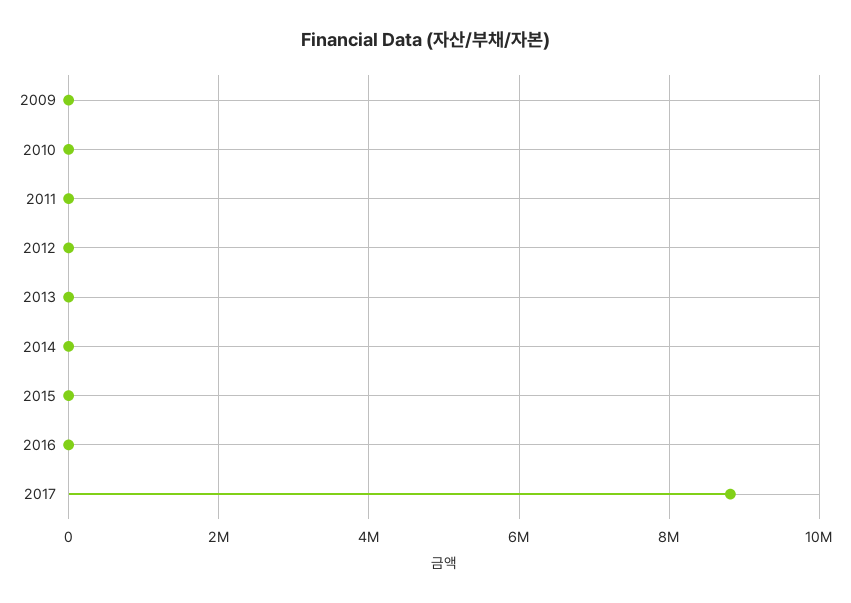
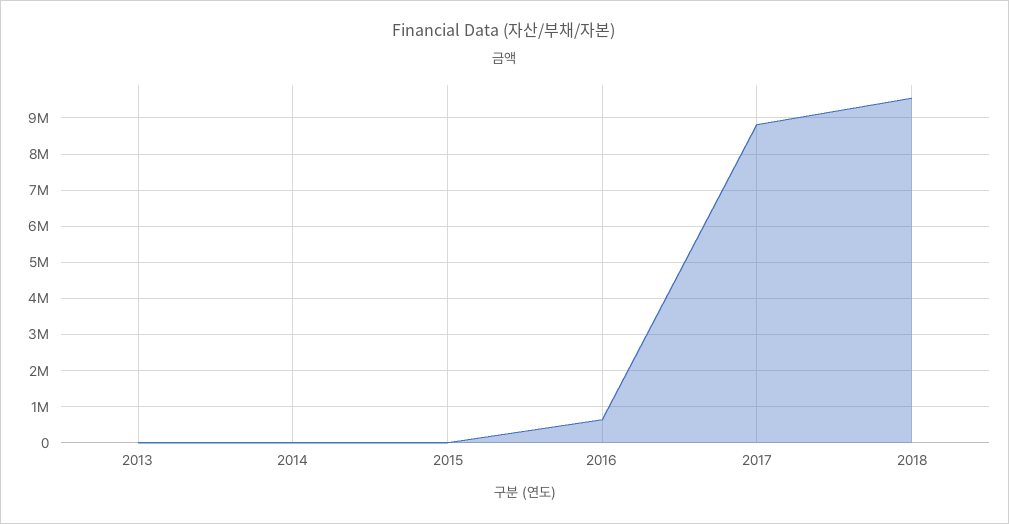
2009: 0 -> none
2010: 0 -> none
2011: 0 -> none
2012: 0 -> none
2016: 0 -> 600000
2018: none -> 9600000

